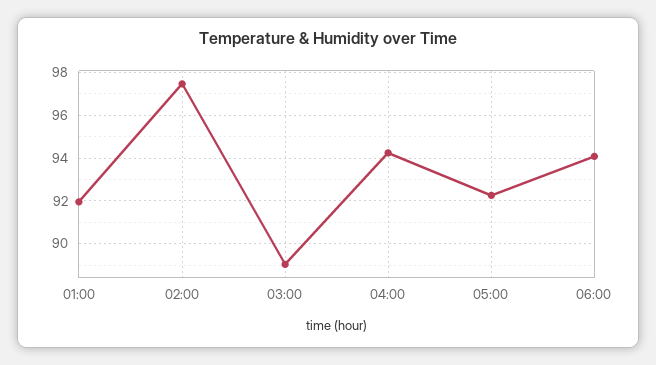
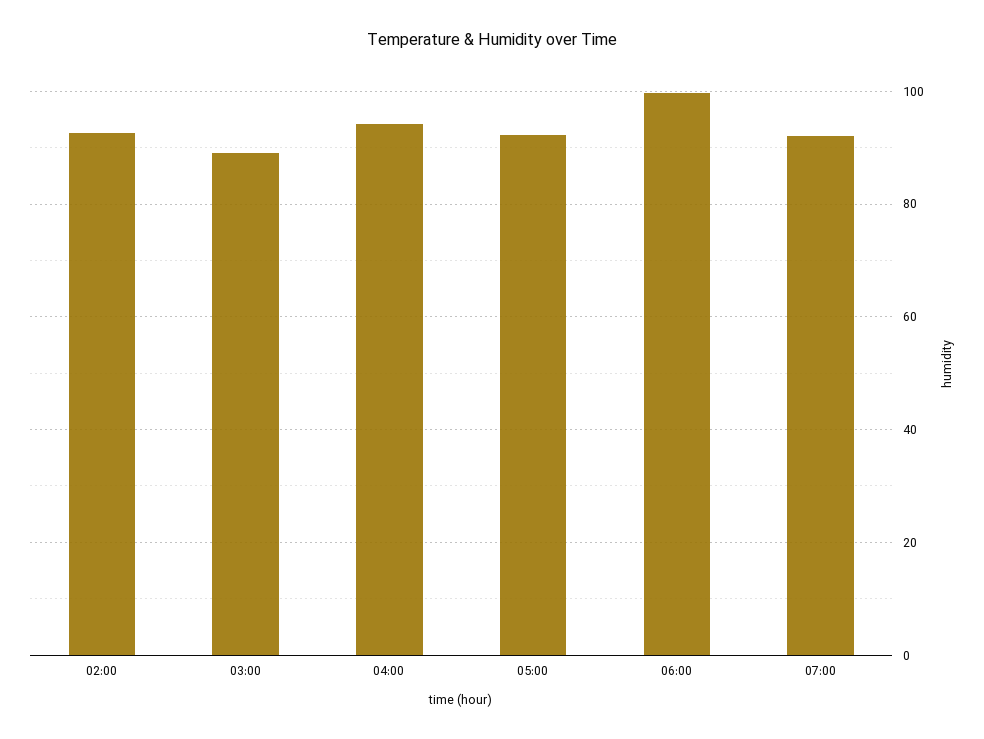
01:00: 92 -> none
02:00: 97.5 -> 92
06:00: 94 -> 100
07:00: none -> 92

